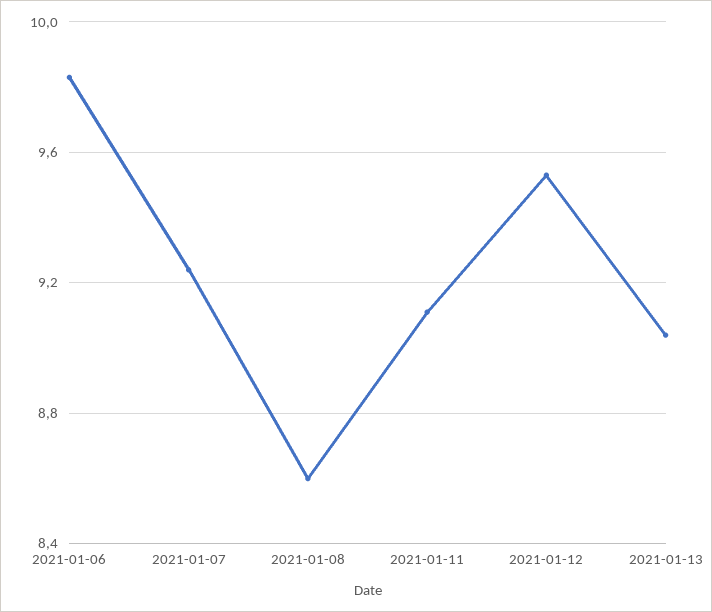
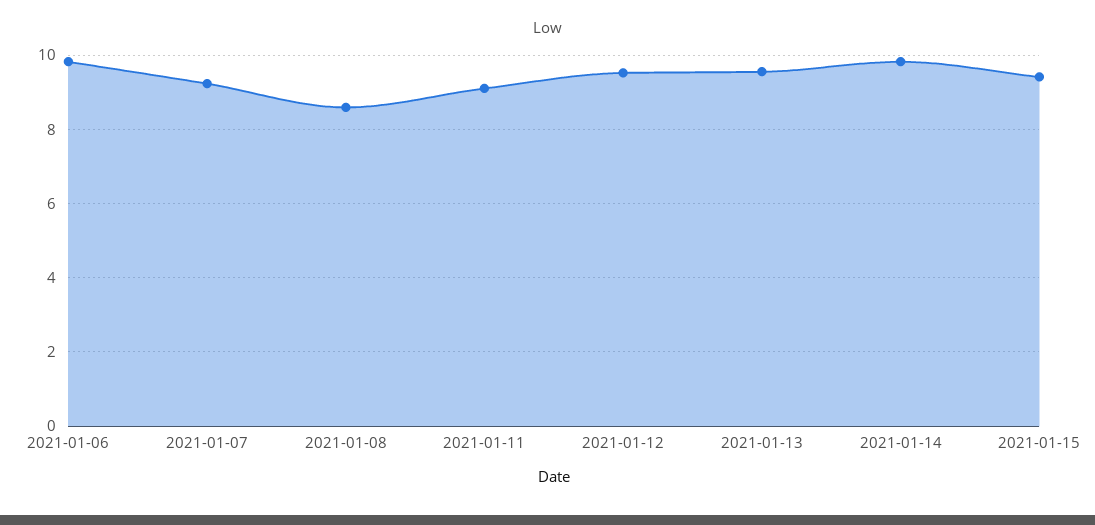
2021-01-13: 9.05 -> 9.6
2021-01-14: none -> 9.8
2021-01-15: none -> 9.4

